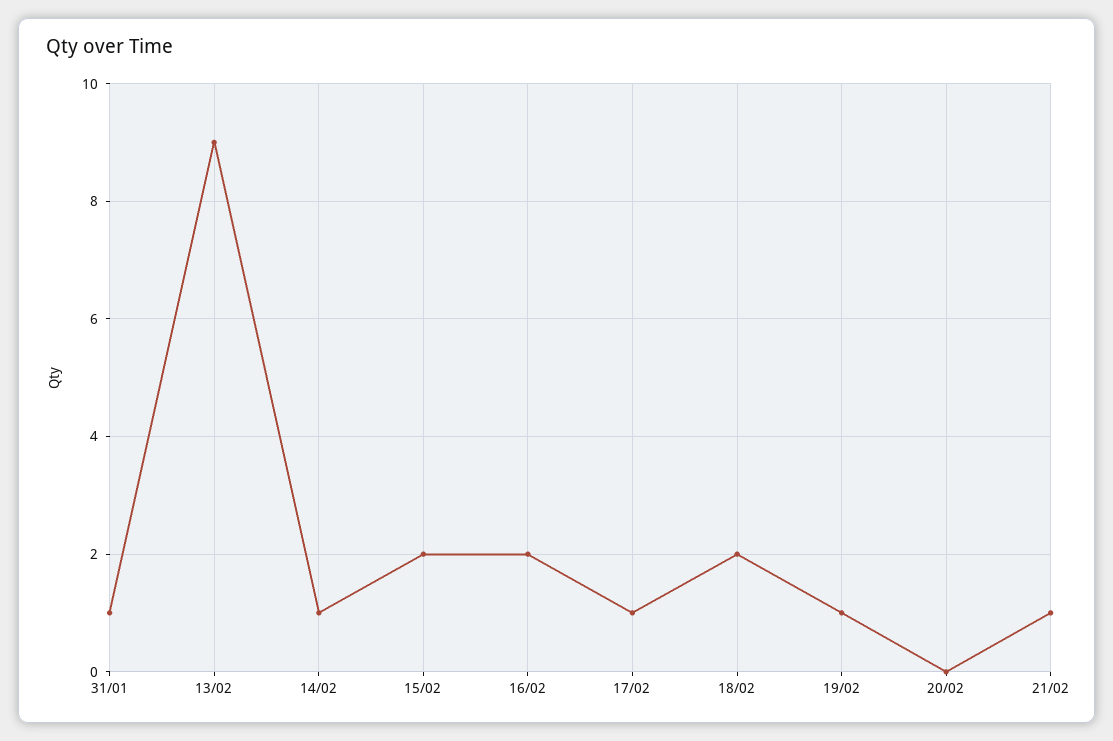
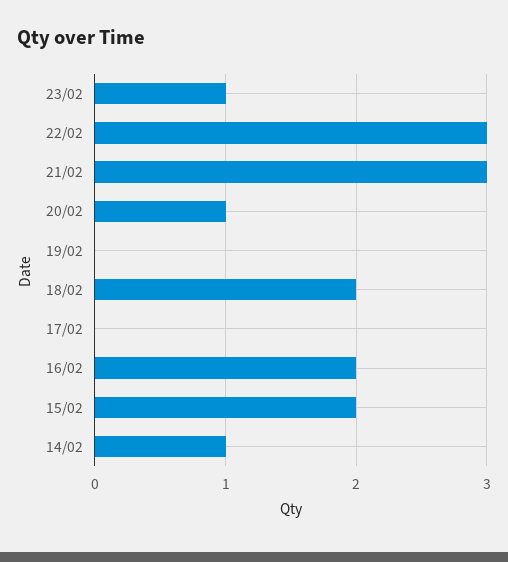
31/01: 1 -> none
13/02: 9 -> none
17/02: 1 -> 0
19/02: 1 -> 0
20/02: 0 -> 1
21/02: 1 -> 3
23/02: none -> 1
22/02: none -> 3

